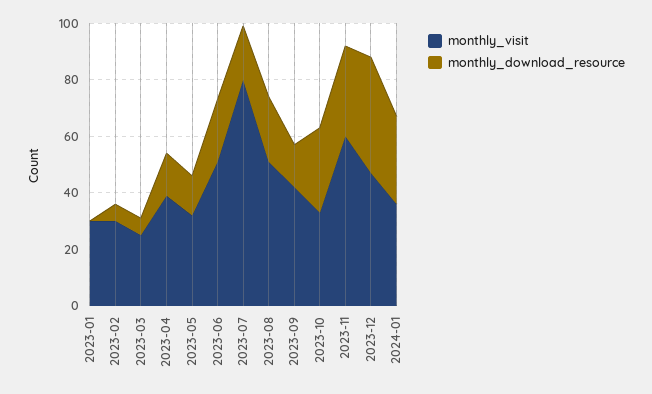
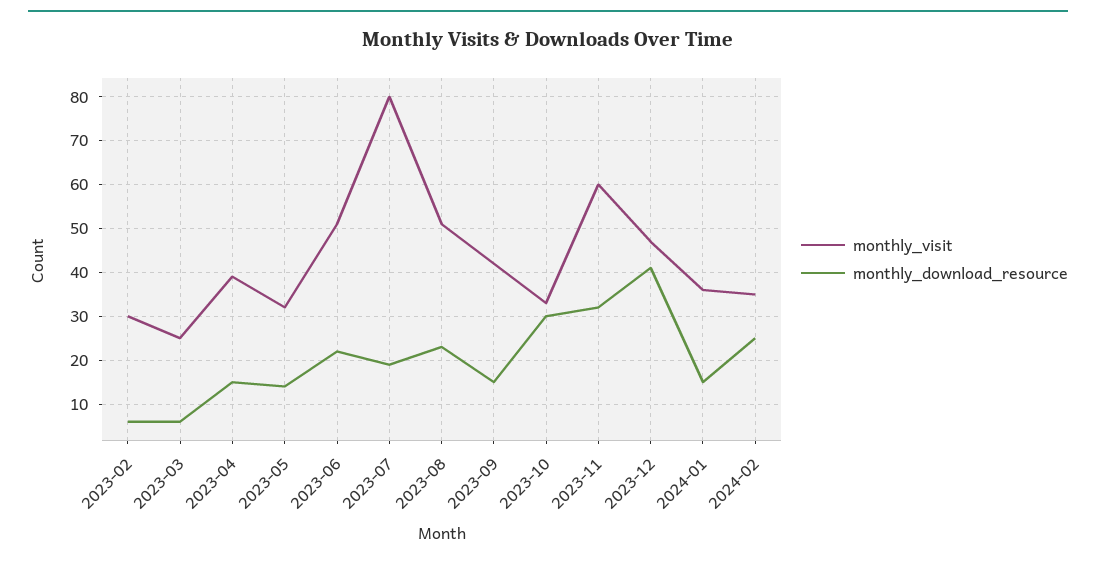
monthly_visit, 2023-01: 30 -> none
monthly_download_resource, 2023-01: 0 -> none
monthly_download_resource, 2024-01: 30 -> 15
monthly_visit, 2024-02: none -> 35
monthly_download_resource, 2024-02: none -> 25

